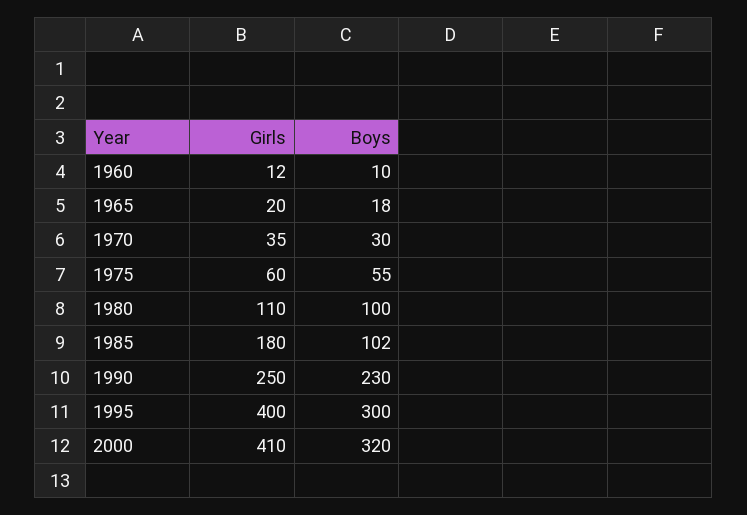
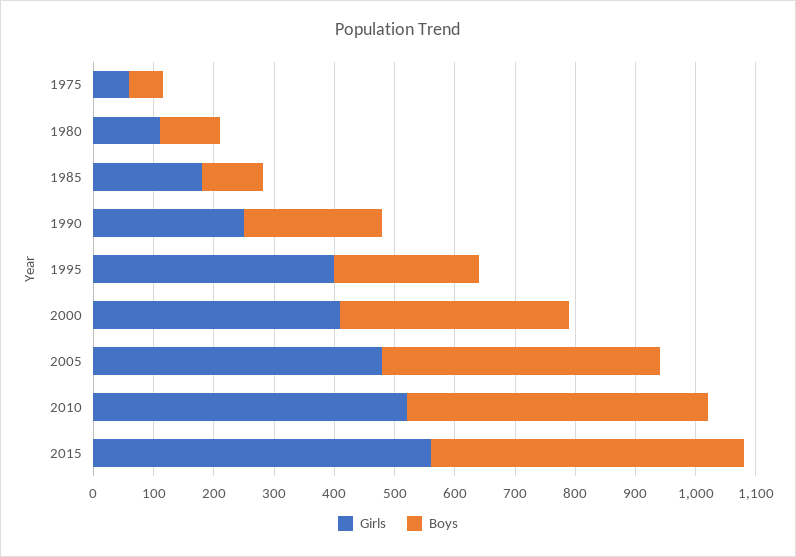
Girls, 1960: 12 -> none
Boys, 1960: 10 -> none
Girls, 1965: 20 -> none
Boys, 1965: 18 -> none
Girls, 1970: 35 -> none
Boys, 1970: 30 -> none
Boys, 1995: 300 -> 240
Boys, 2000: 320 -> 380
Girls, 2005: none -> 480
Boys, 2005: none -> 460
Girls, 2010: none -> 520
Boys, 2010: none -> 500
Girls, 2015: none -> 560
Boys, 2015: none -> 520

